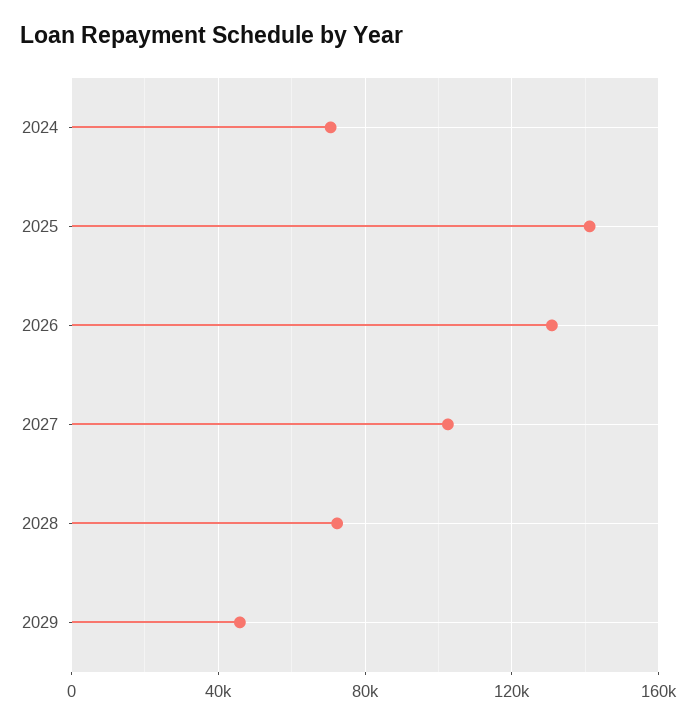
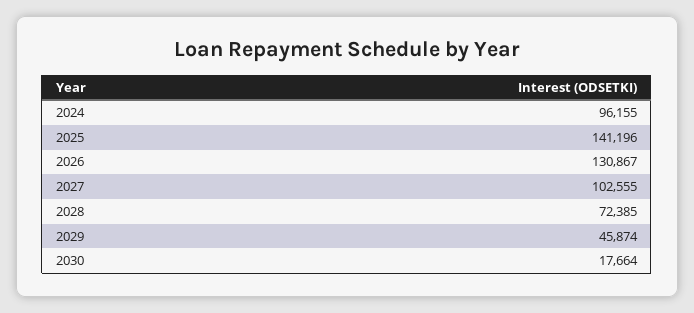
2024: 70000 -> 96155
2030: none -> 17664

